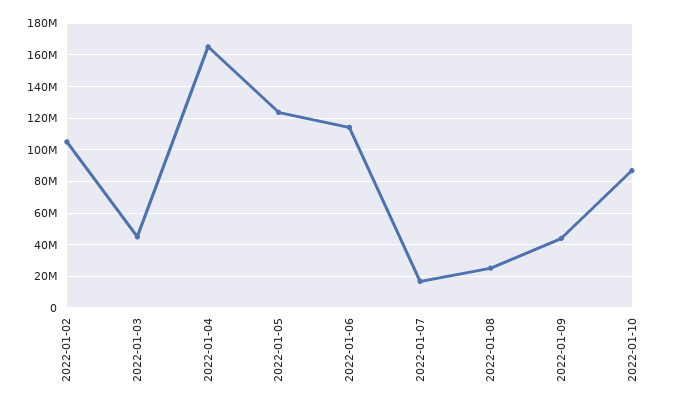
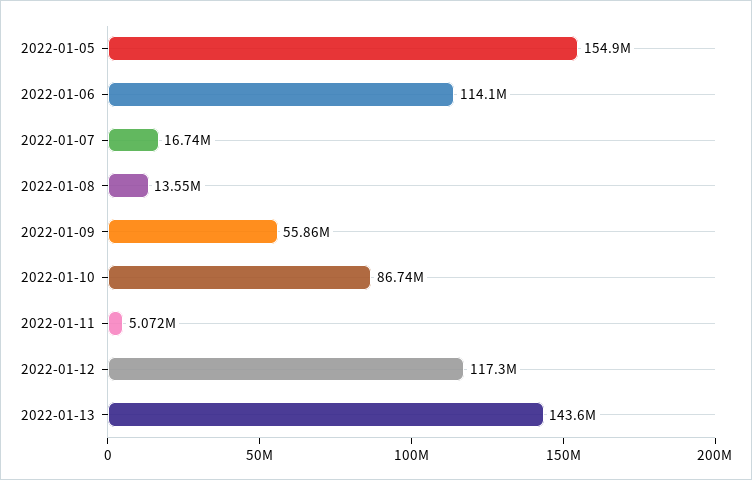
2022-01-02: 105000000 -> none
2022-01-03: 45000000 -> none
2022-01-04: 165000000 -> none
2022-01-05: 125000000 -> 154900000
2022-01-08: 25000000 -> 13550000
2022-01-09: 45000000 -> 55860000
2022-01-11: none -> 5072000
2022-01-12: none -> 117300000
2022-01-13: none -> 143600000

